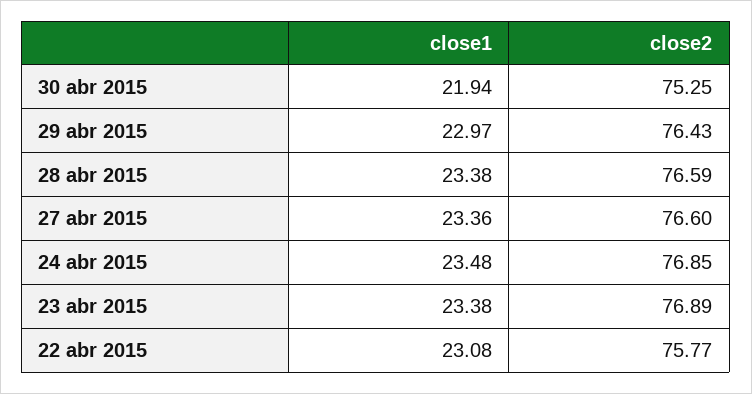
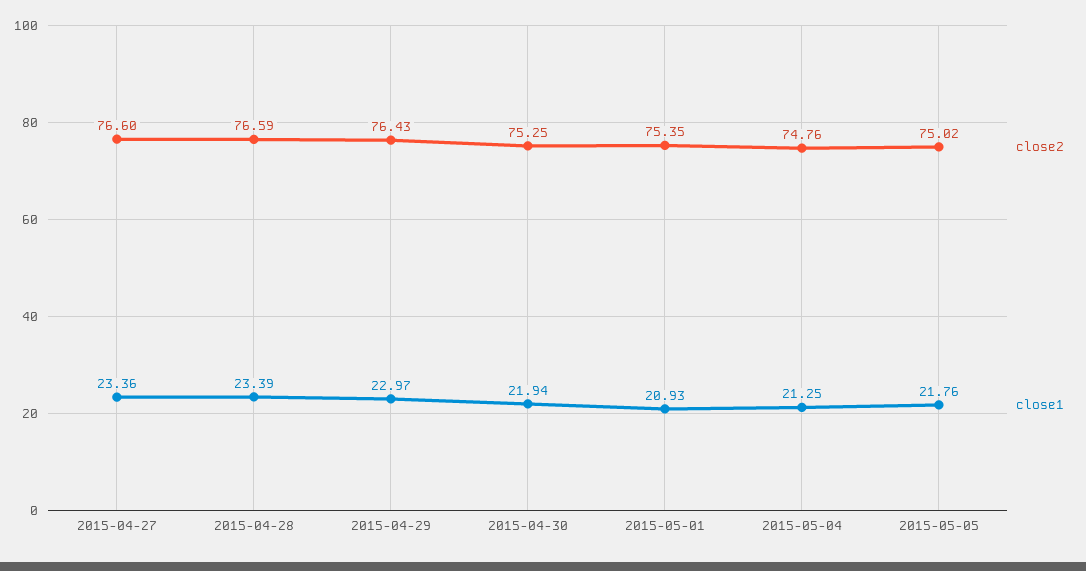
close1, 28 abr 2015: 23.38 -> 23.39
close1, 24 abr 2015: 23.48 -> none
close2, 24 abr 2015: 76.85 -> none
close1, 23 abr 2015: 23.38 -> none
close2, 23 abr 2015: 76.89 -> none
close1, 22 abr 2015: 23.08 -> none
close2, 22 abr 2015: 75.77 -> none
close2, 2015-05-01: none -> 75.35
close1, 2015-05-01: none -> 20.93
close2, 2015-05-04: none -> 74.76
close1, 2015-05-04: none -> 21.25
close2, 2015-05-05: none -> 75.02
close1, 2015-05-05: none -> 21.76

